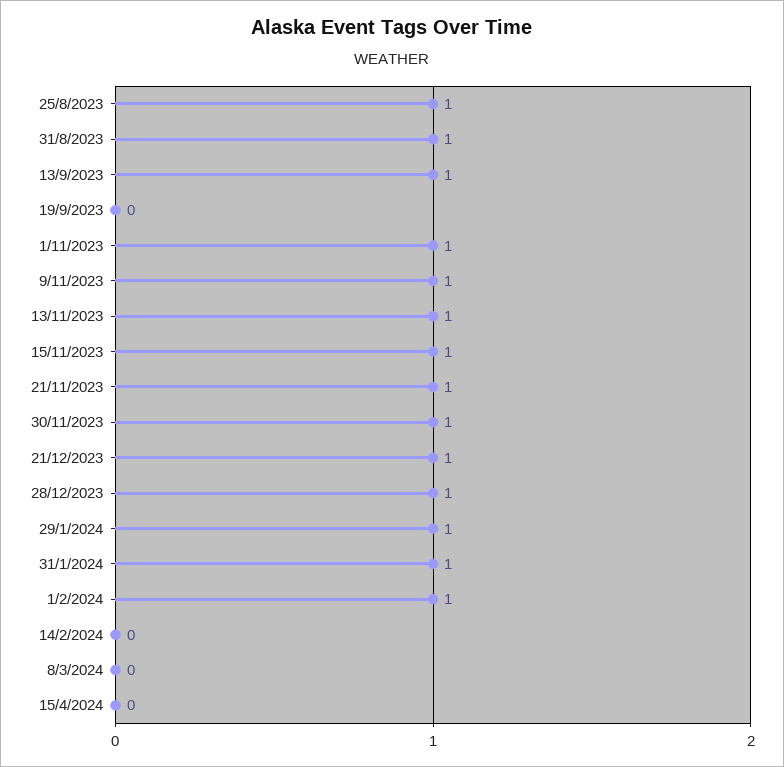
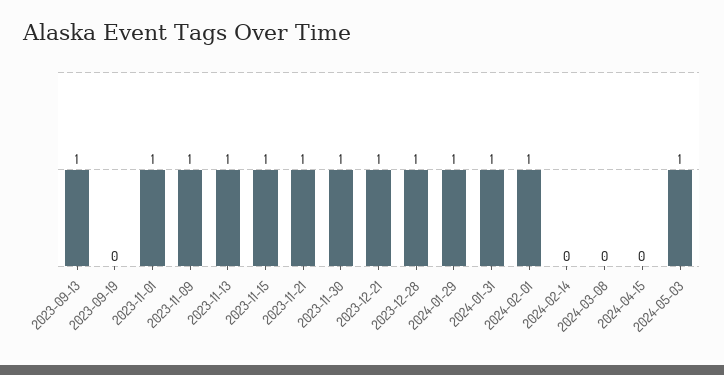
25/8/2023: 1 -> none
31/8/2023: 1 -> none
2024-05-03: none -> 1

